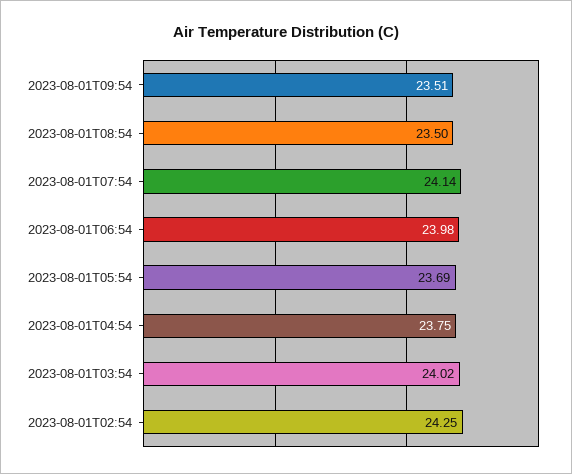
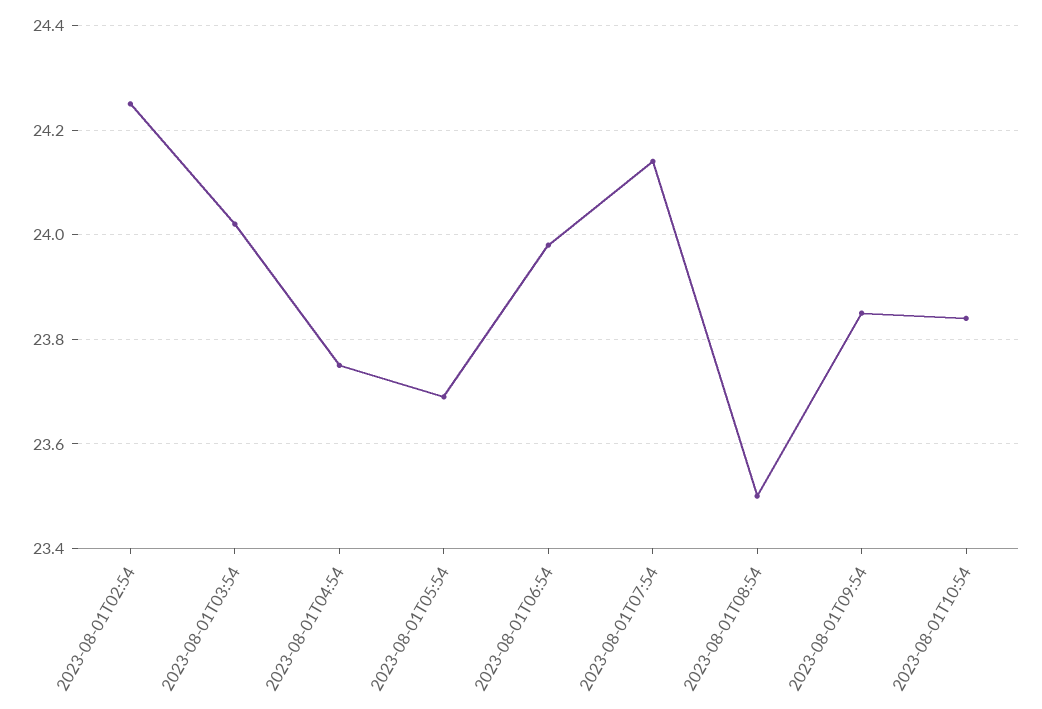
2023-08-01T09:54: 23.51 -> 23.85
2023-08-01T10:54: none -> 23.85

